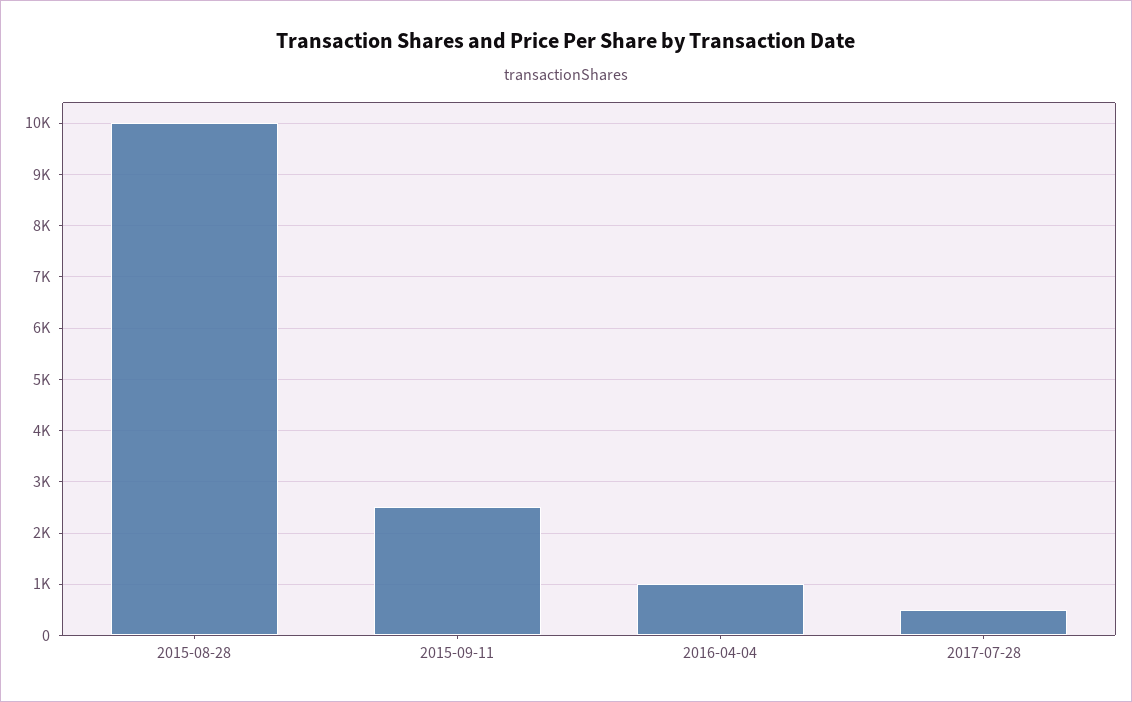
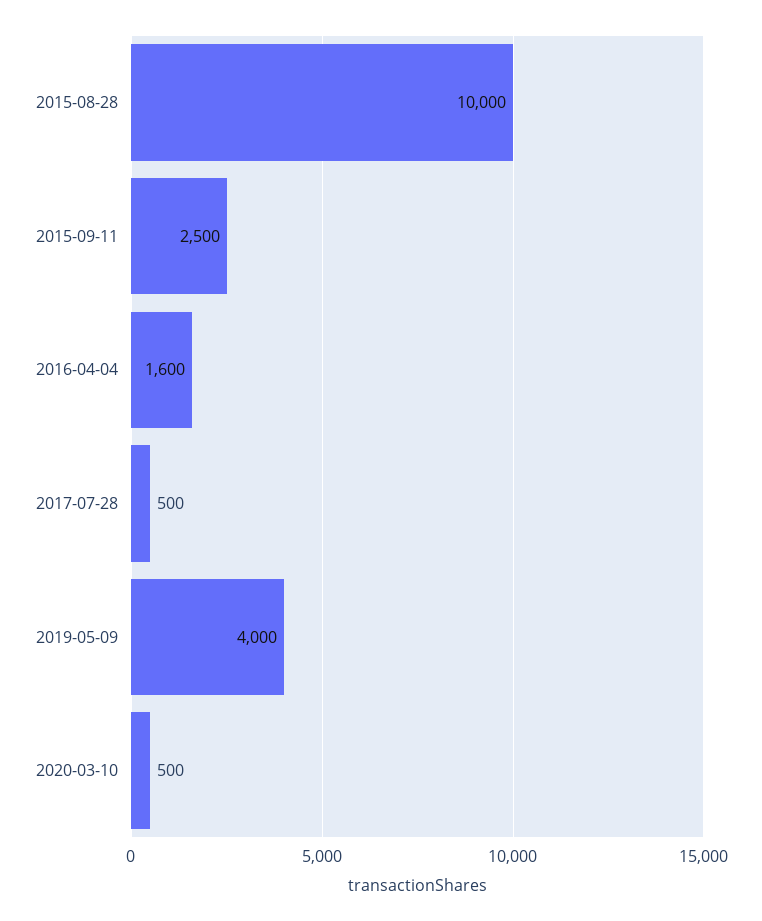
2016-04-04: 1000 -> 1600
2019-05-09: none -> 4000
2020-03-10: none -> 500

